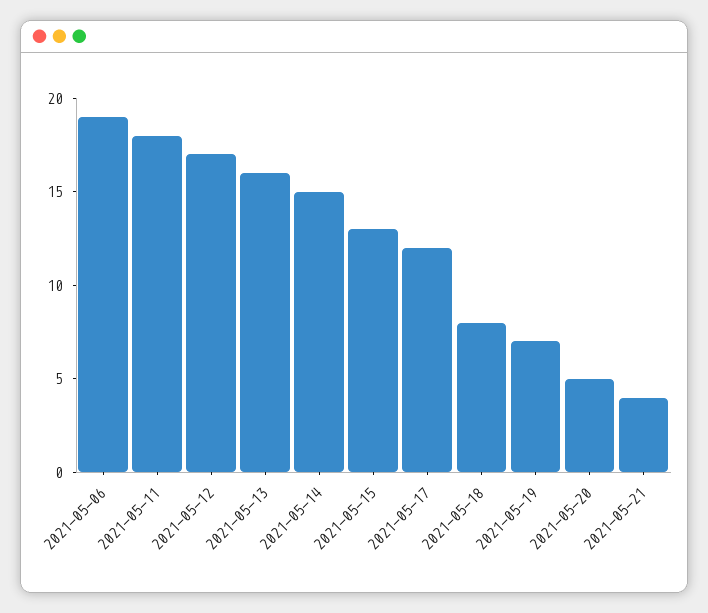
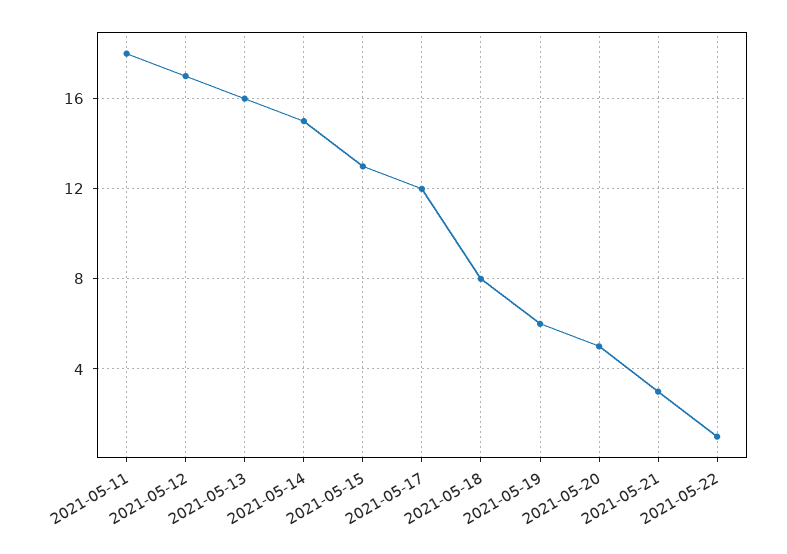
2021-05-06: 19 -> none
2021-05-19: 7 -> 6
2021-05-21: 4 -> 3
2021-05-22: none -> 1

